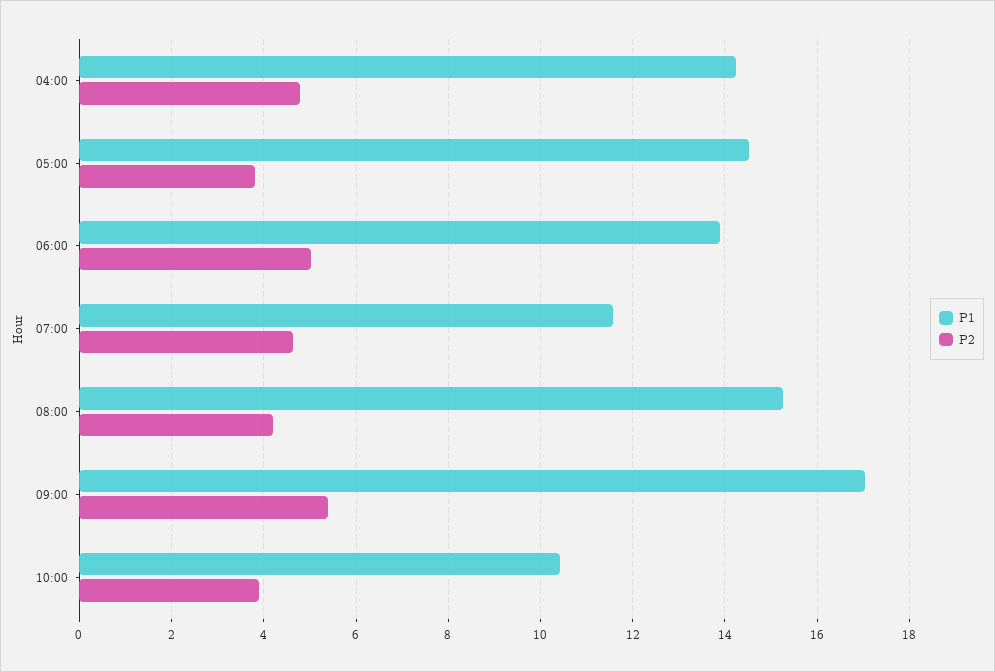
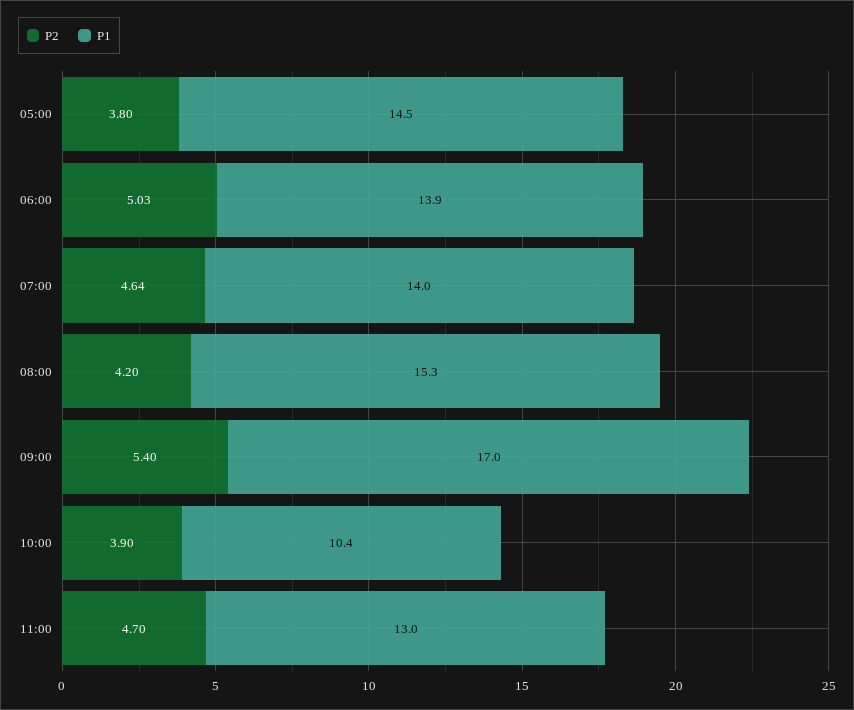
P1, 04:00: 14.2 -> none
P2, 04:00: 4.8 -> none
P1, 07:00: 11.6 -> 14
P2, 11:00: none -> 4.7
P1, 11:00: none -> 13

